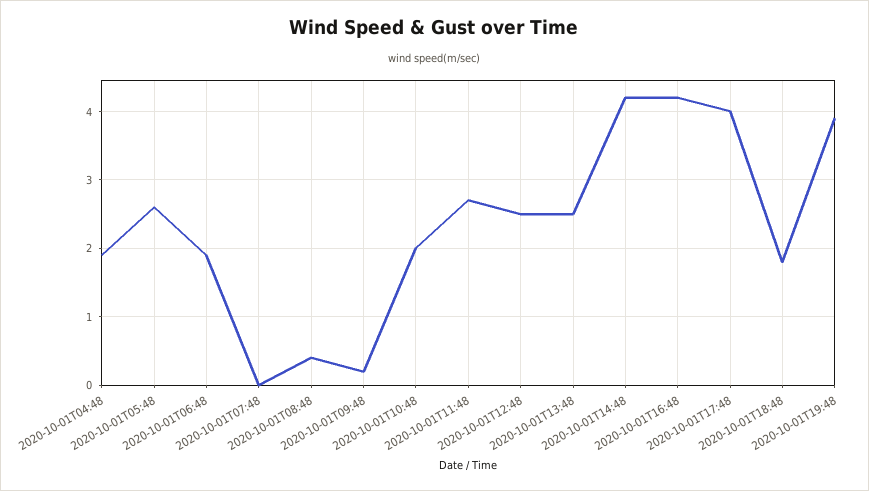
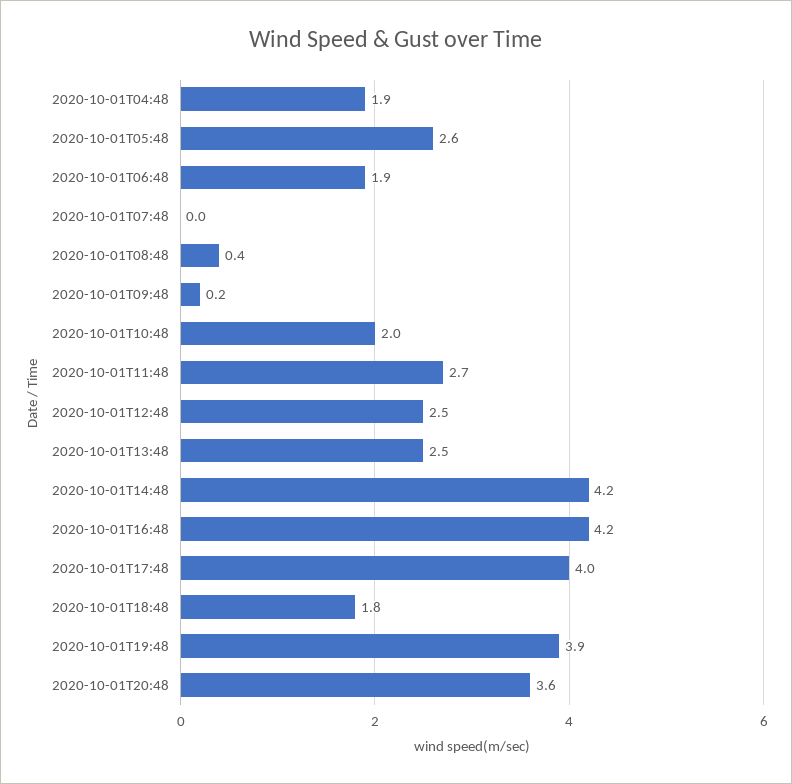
2020-10-01T20:48: none -> 3.6

